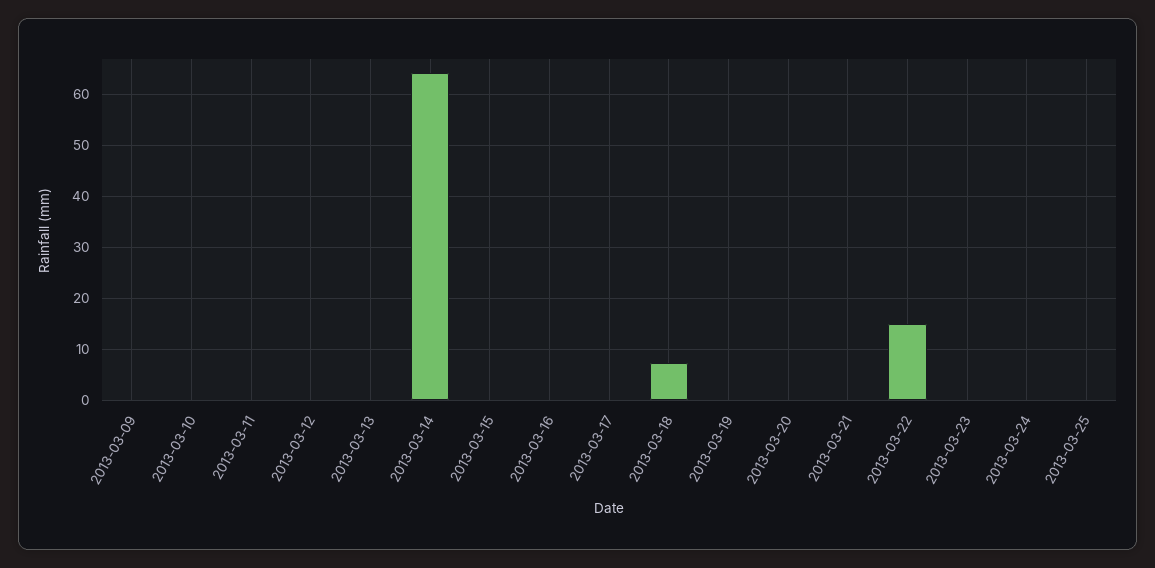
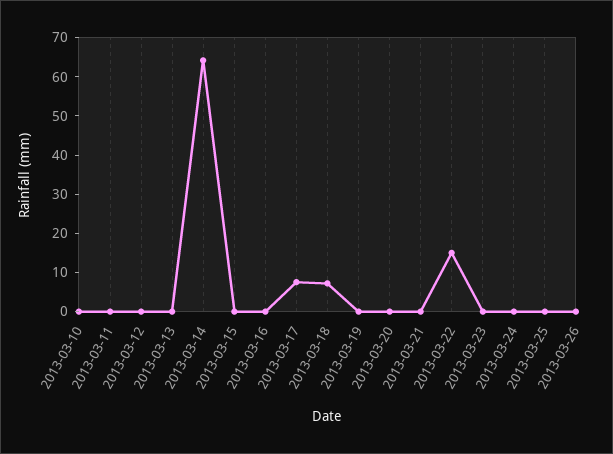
2013-03-09: 0 -> none
2013-03-17: 0 -> 7.5
2013-03-26: none -> 0

